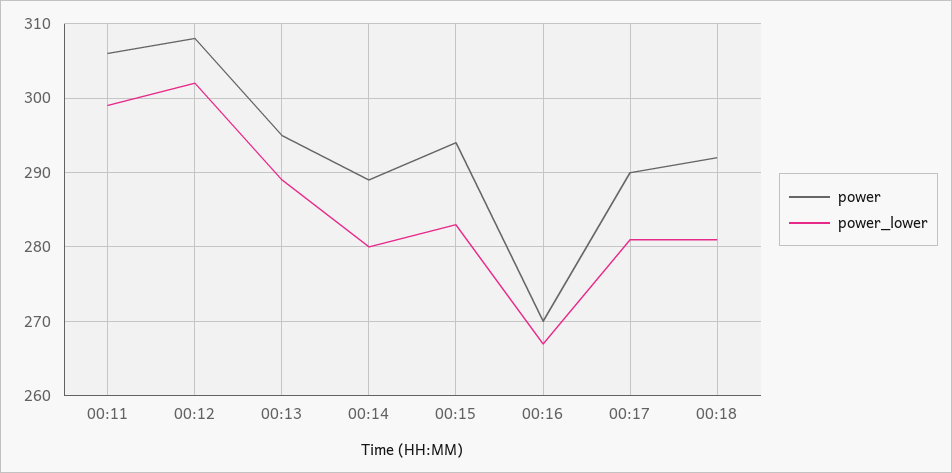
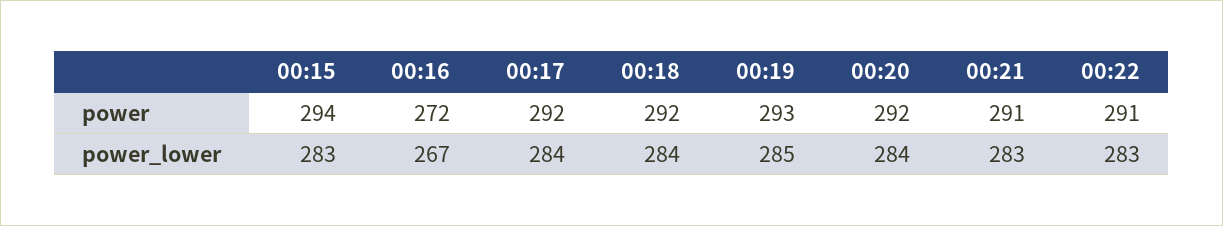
power, 00:11: 306 -> none
power_lower, 00:11: 299 -> none
power, 00:12: 308 -> none
power_lower, 00:12: 302 -> none
power, 00:13: 295 -> none
power_lower, 00:13: 289 -> none
power, 00:14: 289 -> none
power_lower, 00:14: 280 -> none
power, 00:16: 270 -> 272
power, 00:17: 290 -> 292
power_lower, 00:17: 281 -> 284
power_lower, 00:18: 281 -> 284
power, 00:19: none -> 293
power, 00:20: none -> 292
power, 00:21: none -> 291
power, 00:22: none -> 291
power_lower, 00:19: none -> 285
power_lower, 00:20: none -> 284
power_lower, 00:21: none -> 283
power_lower, 00:22: none -> 283

